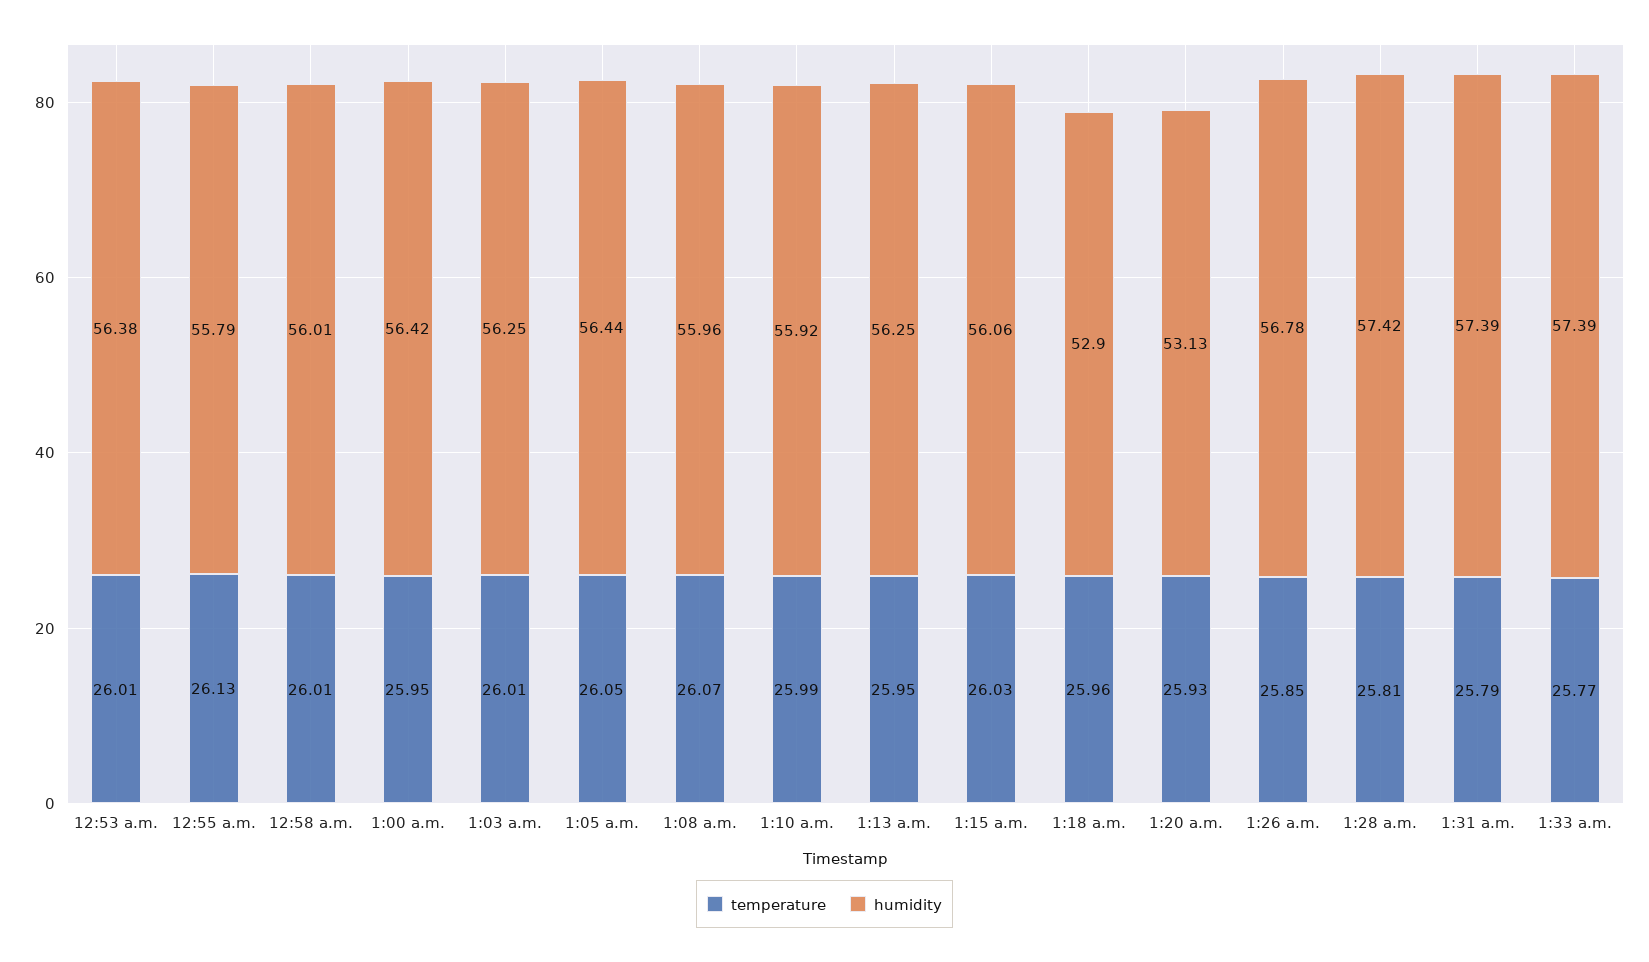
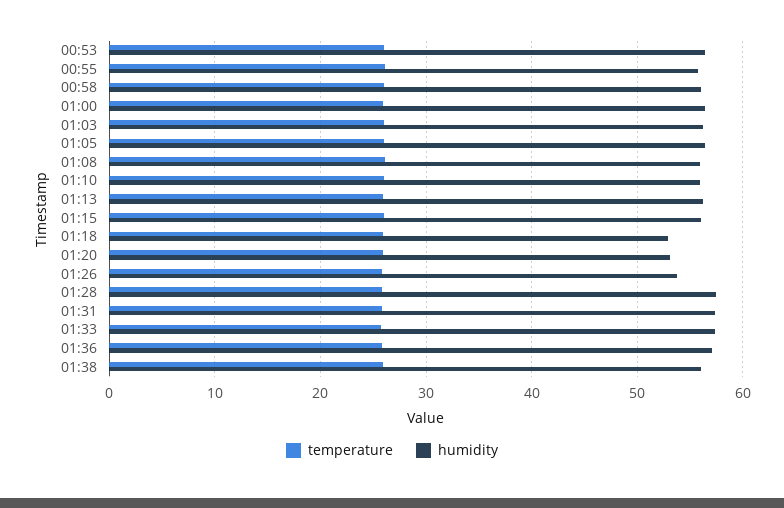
humidity, 1:26 a.m.: 56.78 -> 54
temperature, 01:36: none -> 26
humidity, 01:36: none -> 57
temperature, 01:38: none -> 26
humidity, 01:38: none -> 56

